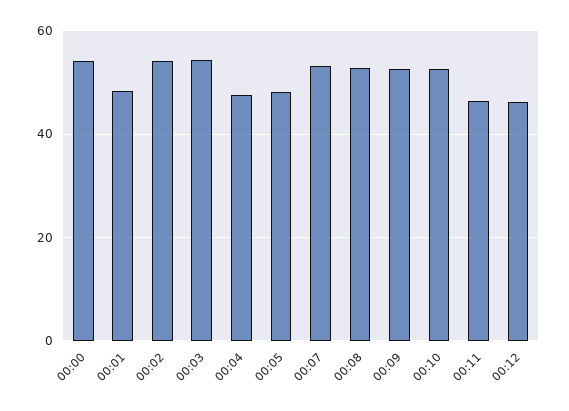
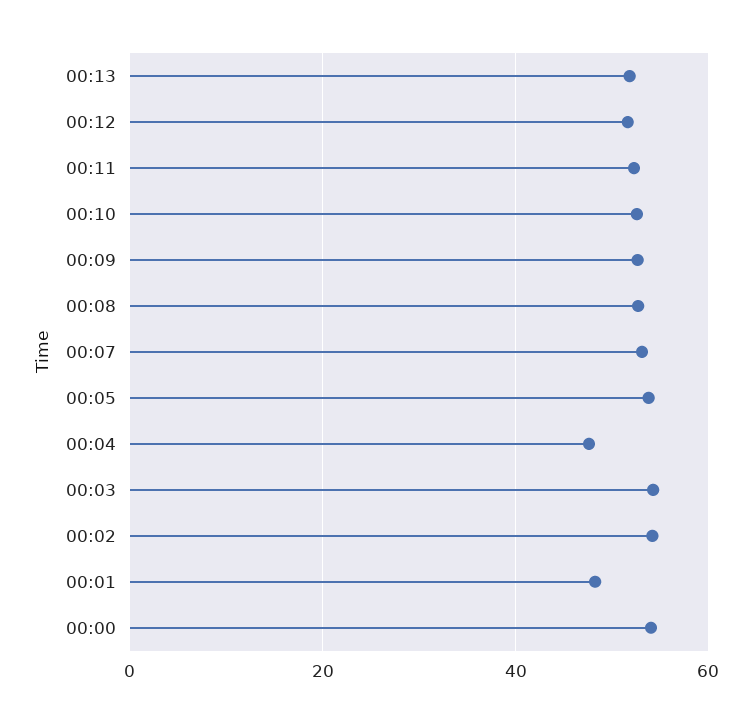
00:05: 48 -> 54
00:11: 46 -> 52
00:12: 46 -> 52
00:13: none -> 52

